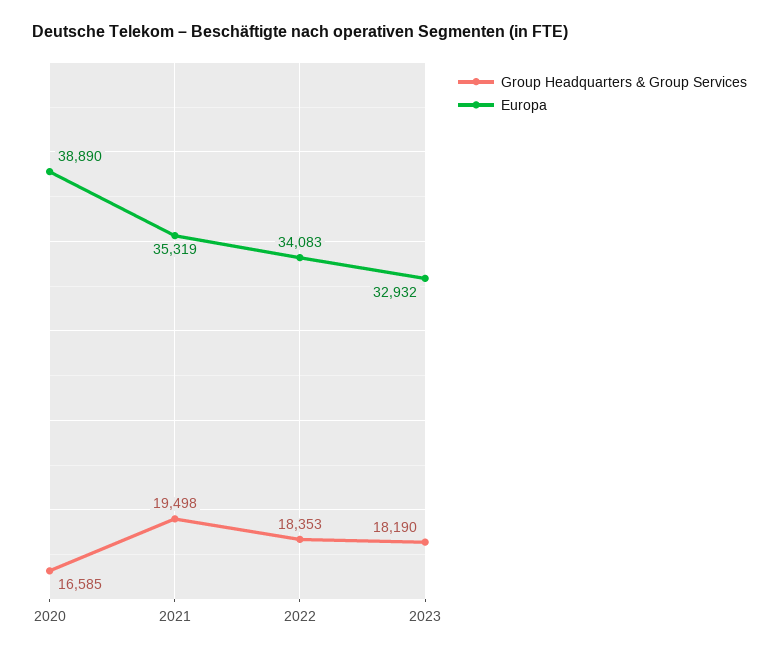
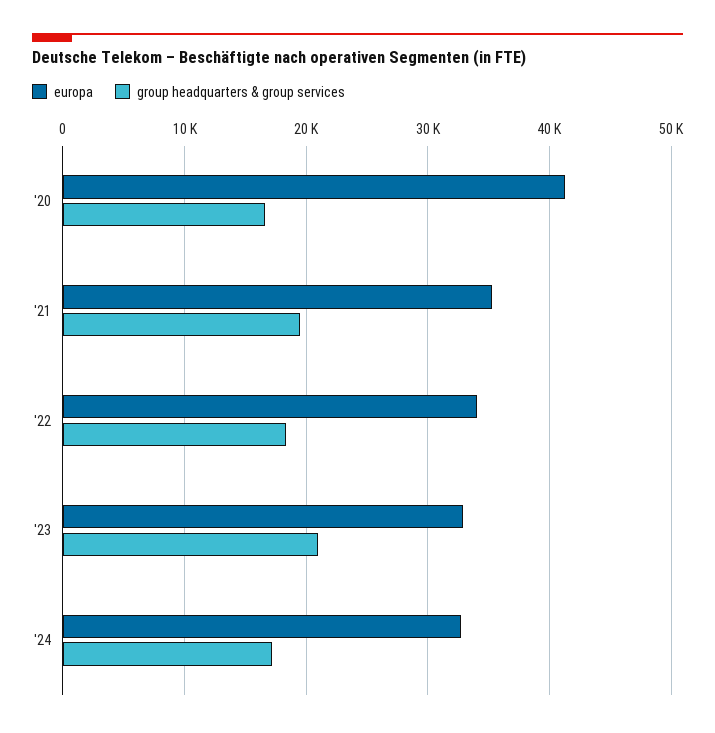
Europa, 2020: 38890 -> 41000
Group Headquarters & Group Services, 2023: 18190 -> 21000
Europa, '24: none -> 33000
Group Headquarters & Group Services, '24: none -> 17000

